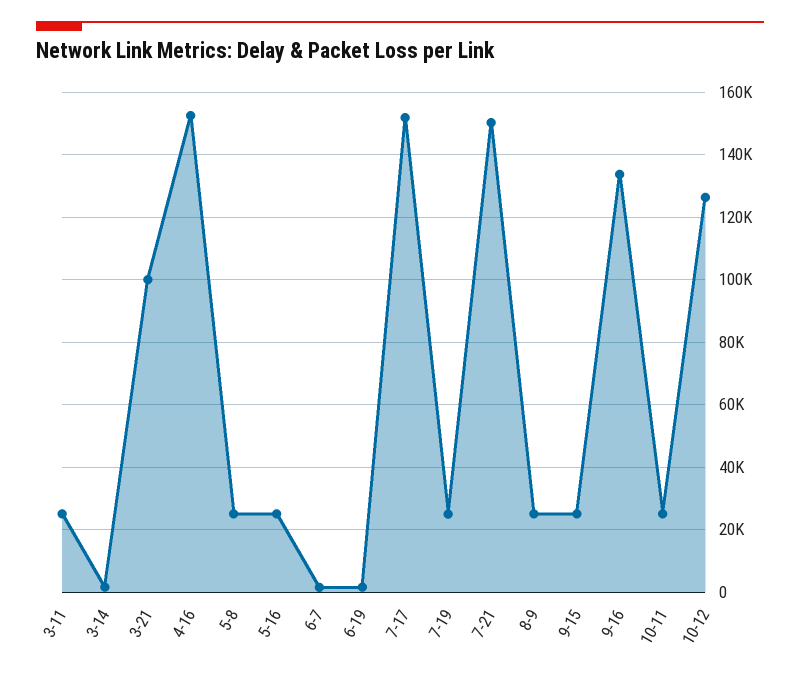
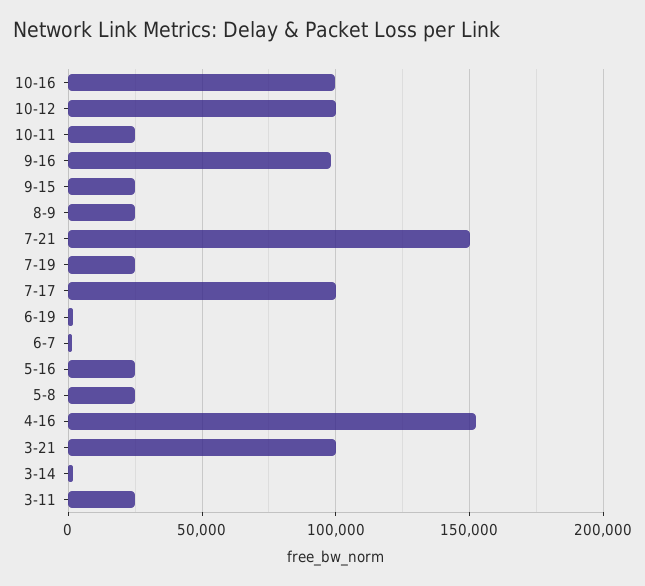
7-17: 152000 -> 100000
9-16: 134000 -> 100000
10-12: 126000 -> 100000
10-16: none -> 100000

